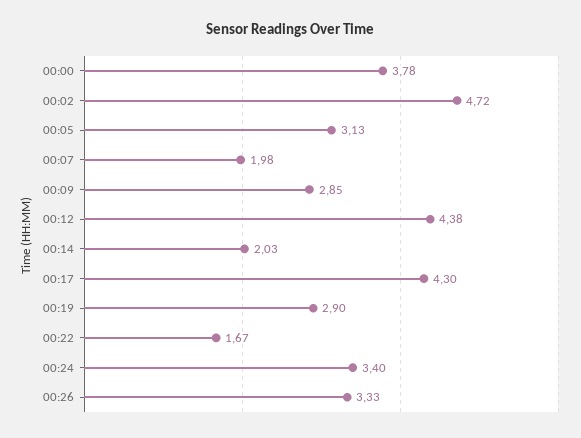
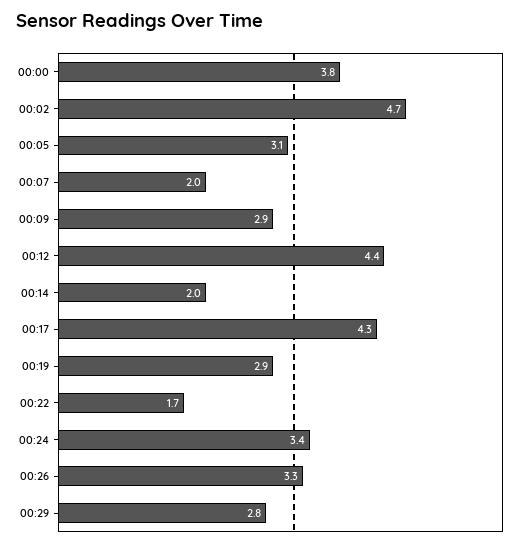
00:29: none -> 2.8

